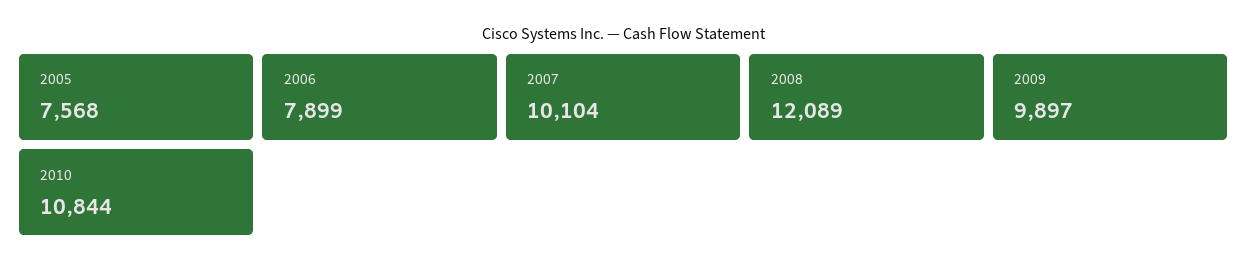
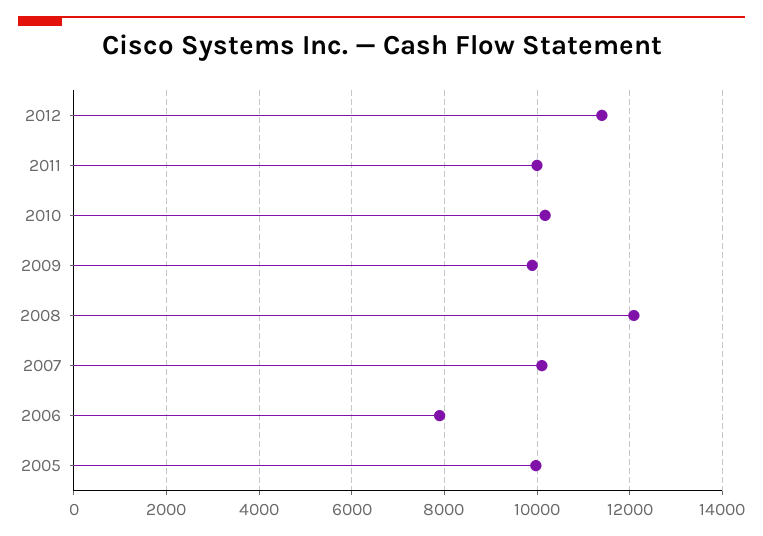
2005: 7568 -> 10000
2010: 10844 -> 10200
2012: none -> 11400
2011: none -> 10000

